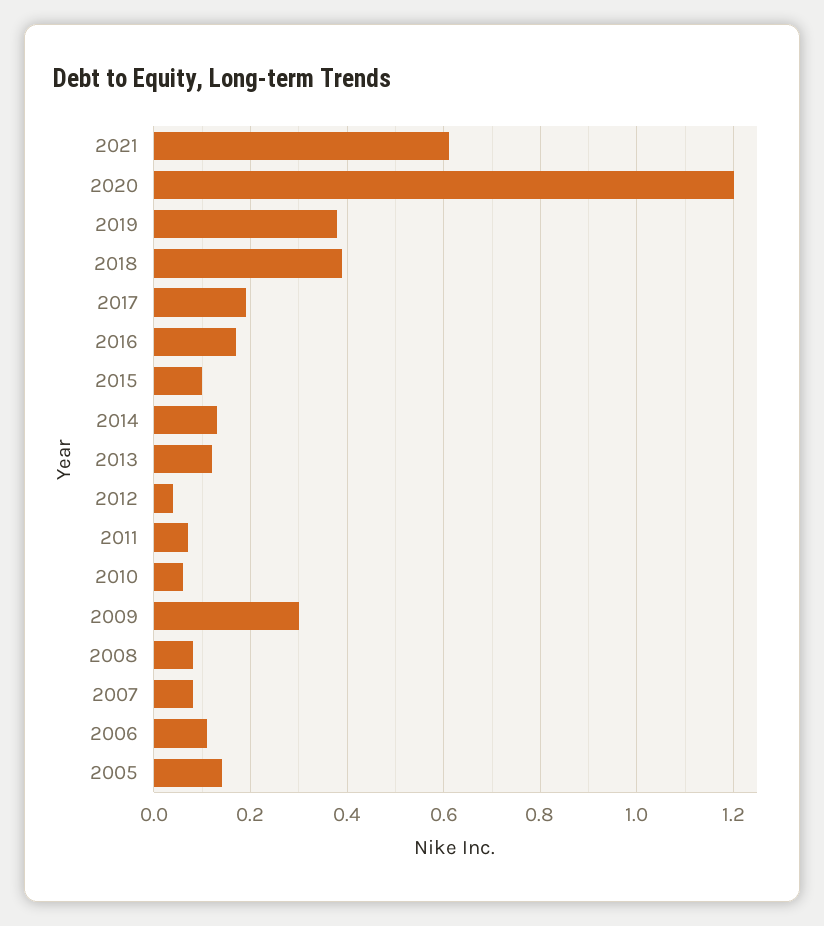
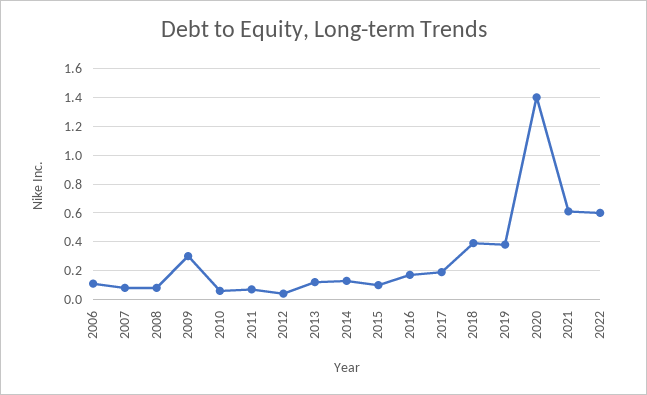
2020: 1.2 -> 1.4
2005: 0.15 -> none
2022: none -> 0.6

